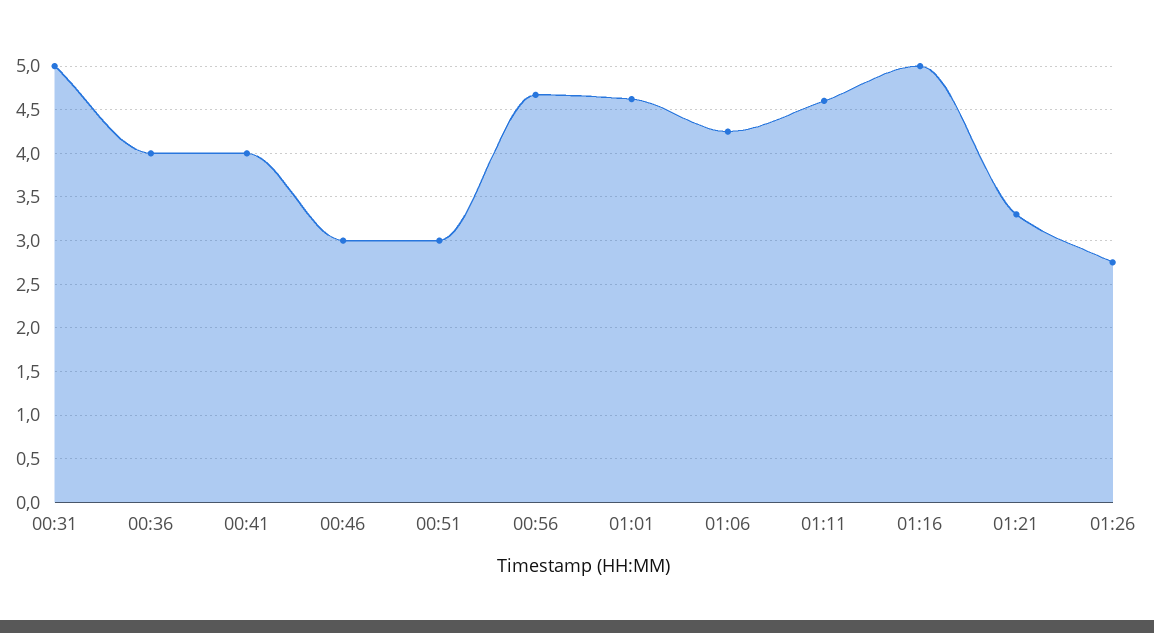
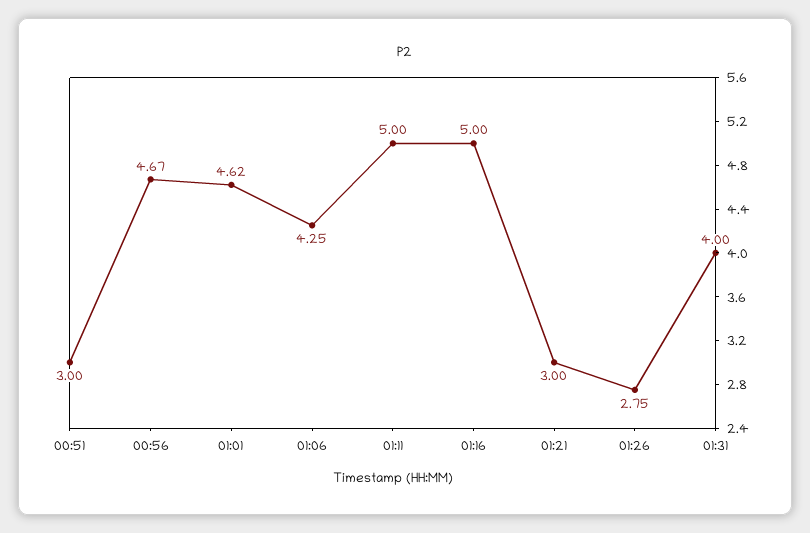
00:31: 5 -> none
00:36: 4 -> none
00:41: 4 -> none
00:46: 3 -> none
01:11: 4.6 -> 5
01:21: 3.3 -> 3
01:31: none -> 4

